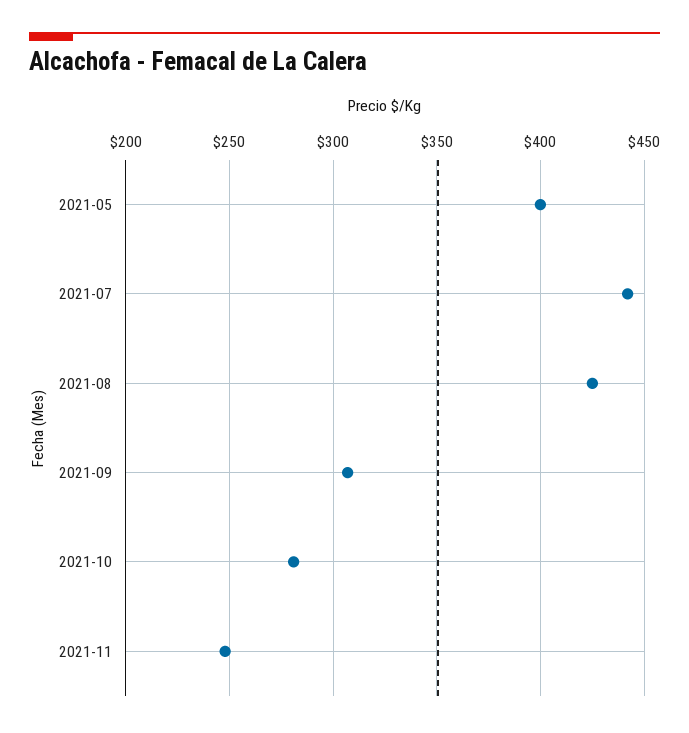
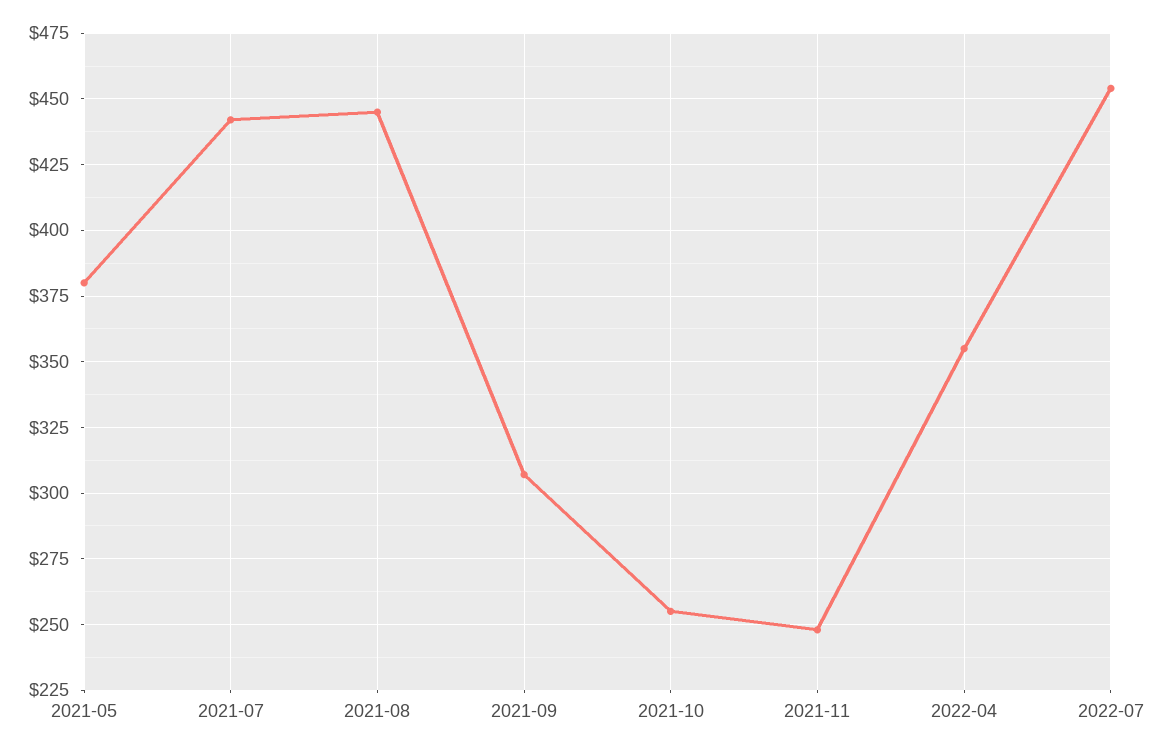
2021-05: 400 -> 380
2021-08: 425 -> 445
2021-10: 280 -> 255
2022-04: none -> 355
2022-07: none -> 455

